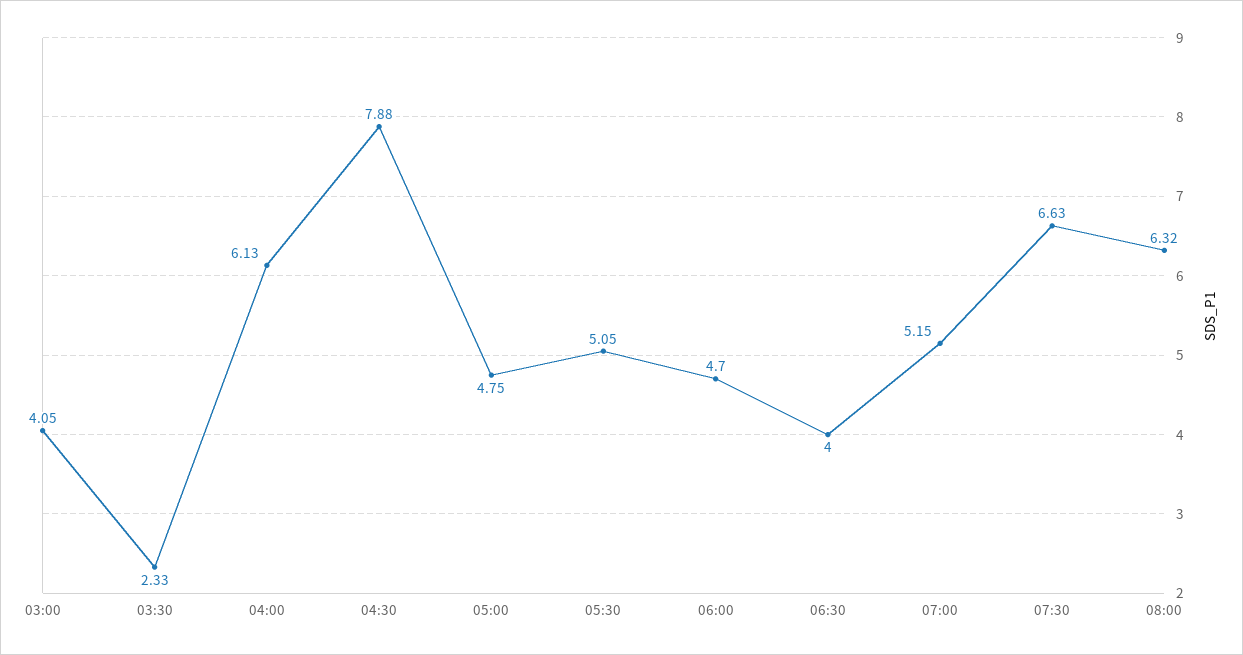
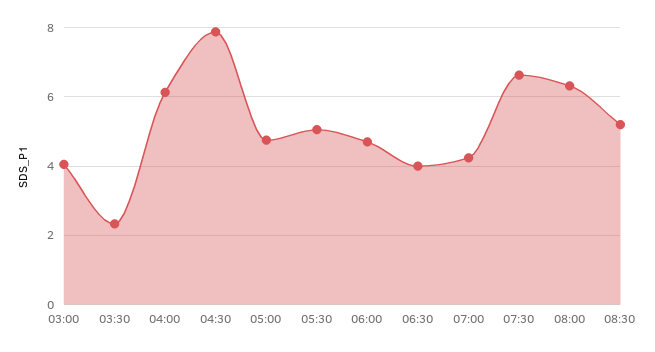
07:00: 5.15 -> 4.2
08:30: none -> 5.2

